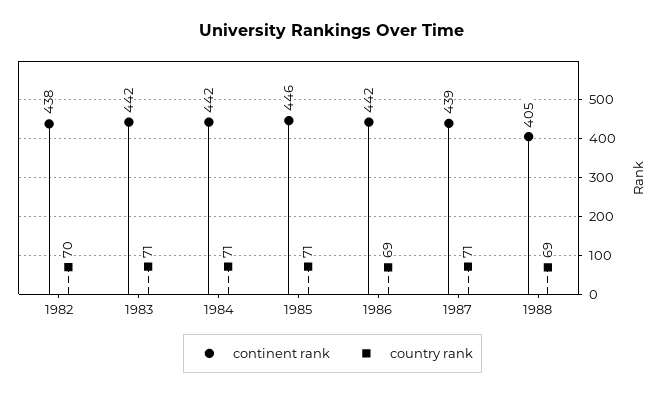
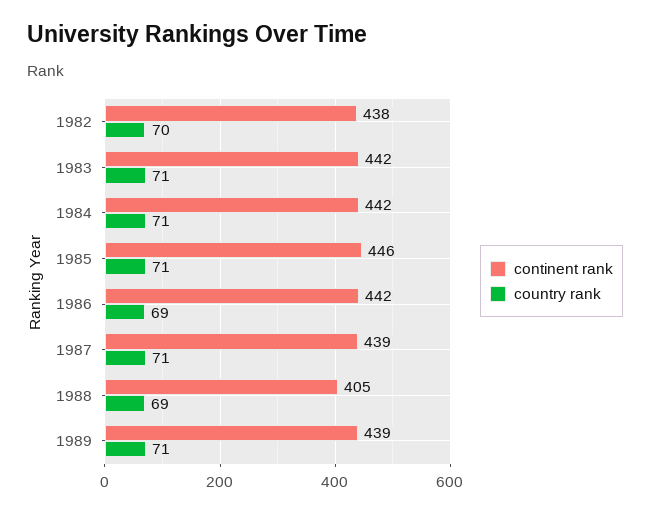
continent rank, 1989: none -> 439
country rank, 1989: none -> 71

